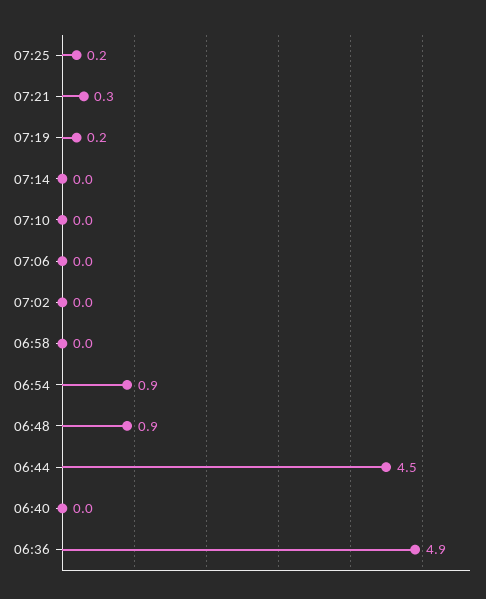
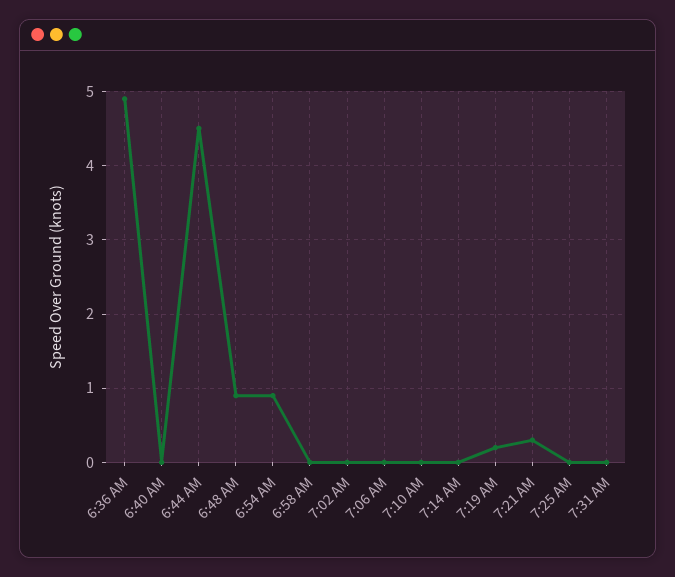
07:25: 0.2 -> 0
7:31 AM: none -> 0

